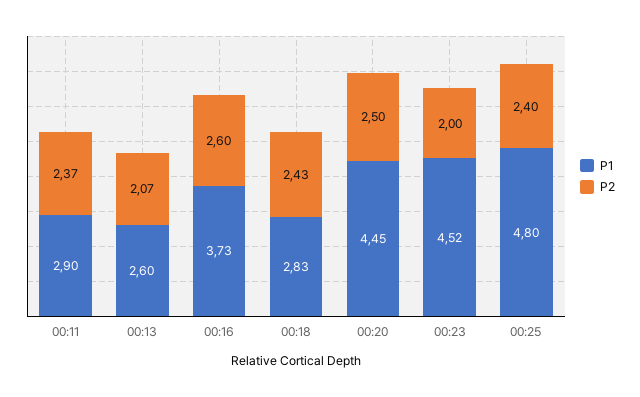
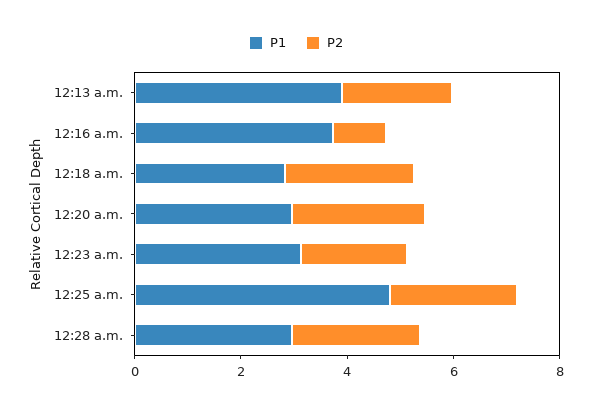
P1, 00:11: 2.9 -> none
P2, 00:11: 2.37 -> none
P1, 00:13: 2.6 -> 4
P2, 00:16: 2.6 -> 1
P1, 00:20: 4.45 -> 3
P1, 00:23: 4.52 -> 3
P1, 12:28 a.m.: none -> 3
P2, 12:28 a.m.: none -> 2.5

